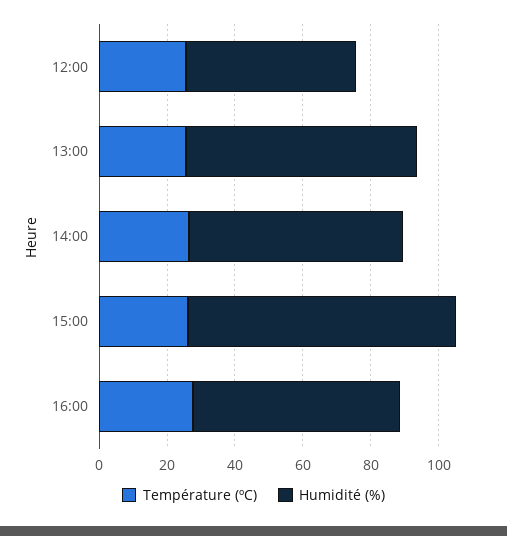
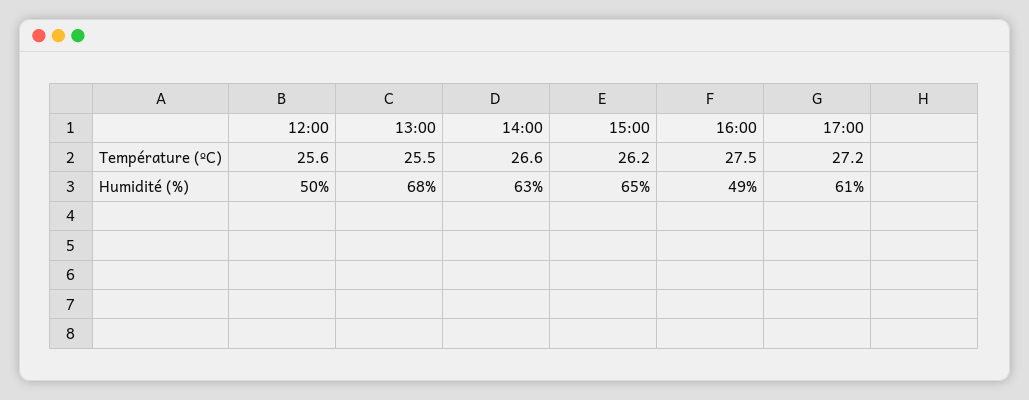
Humidité (%), 15:00: 80 -> 65
Humidité (%), 16:00: 60 -> 49
Température (ºC), 17:00: none -> 27.2
Humidité (%), 17:00: none -> 61

